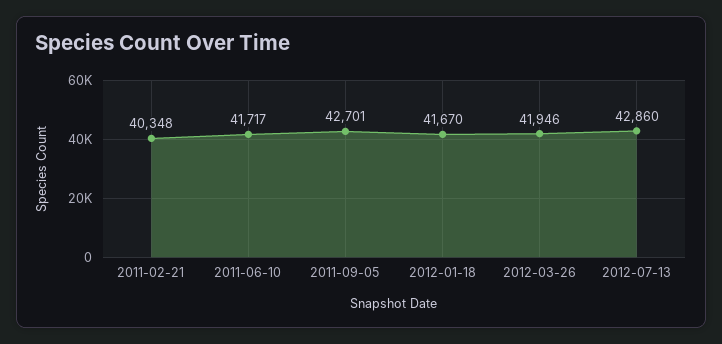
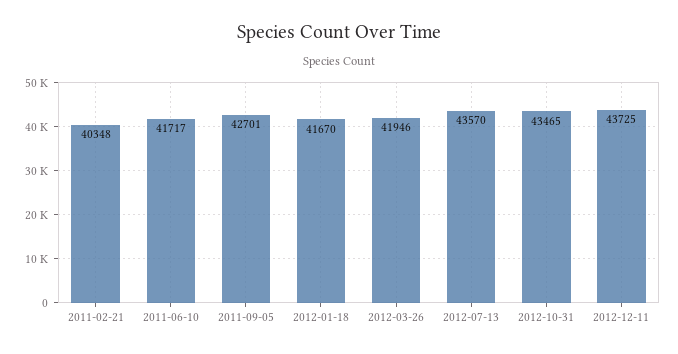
2012-07-13: 42860 -> 43570
2012-10-31: none -> 43465
2012-12-11: none -> 43725

